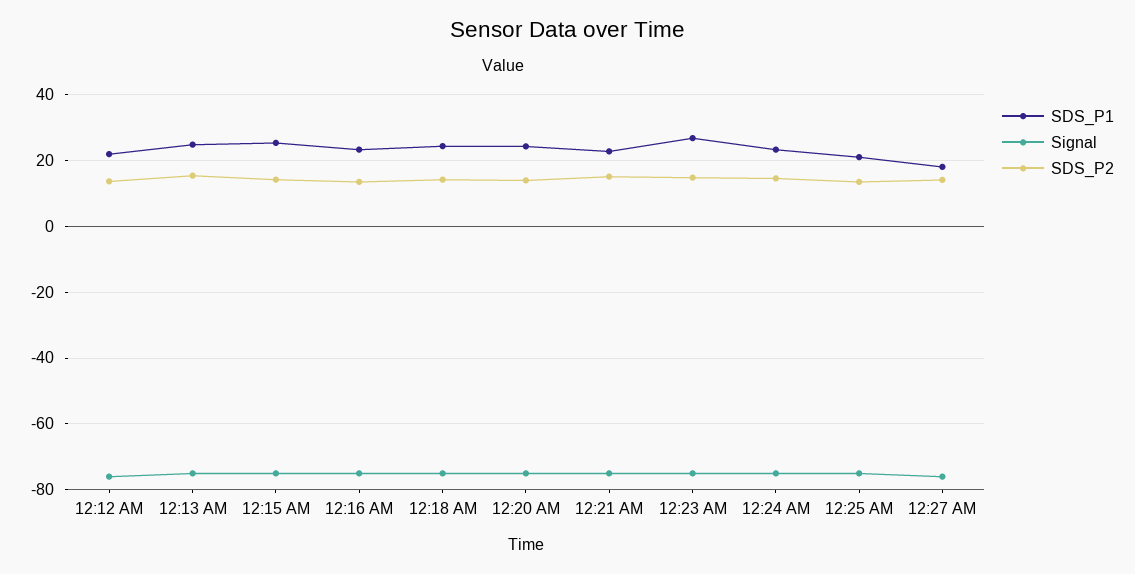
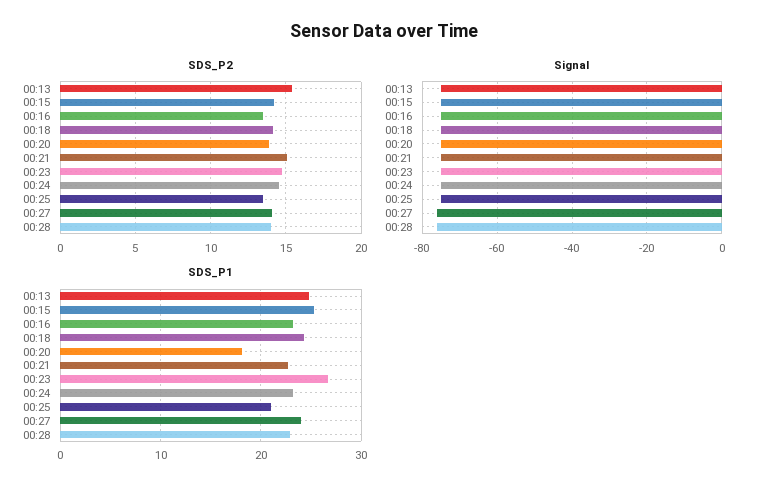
SDS_P1, 12:12 AM: 22 -> none
Signal, 12:12 AM: -76 -> none
SDS_P2, 12:12 AM: 14 -> none
SDS_P1, 12:20 AM: 24 -> 18
SDS_P1, 12:27 AM: 18 -> 24
SDS_P2, 00:28: none -> 14
Signal, 00:28: none -> -75
SDS_P1, 00:28: none -> 23

